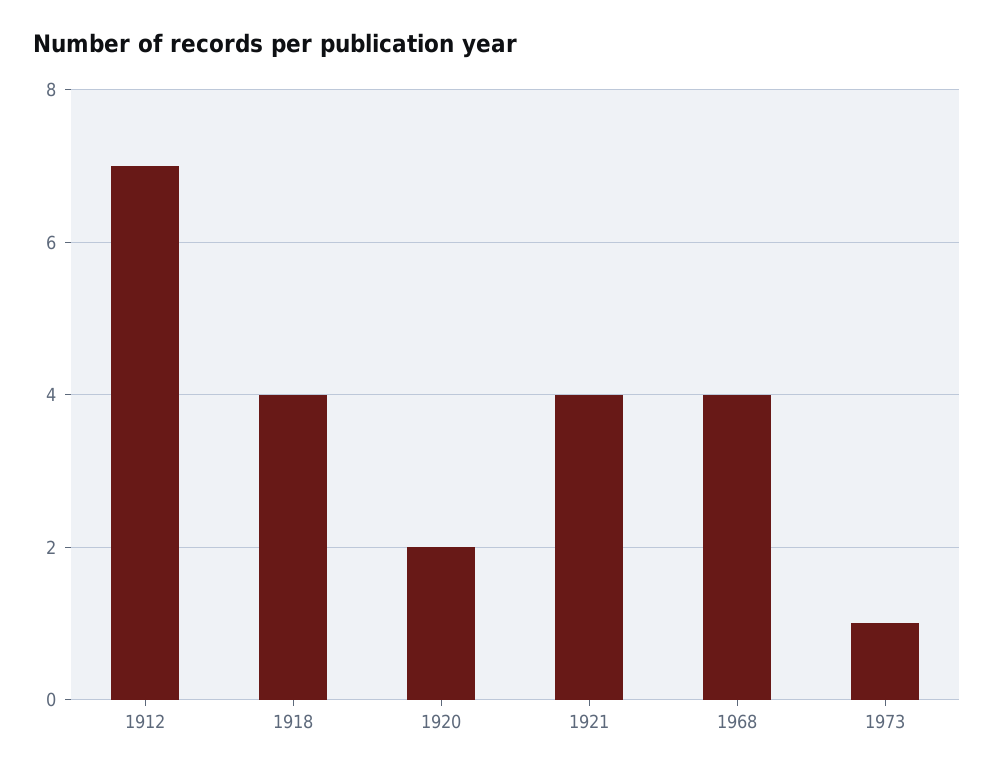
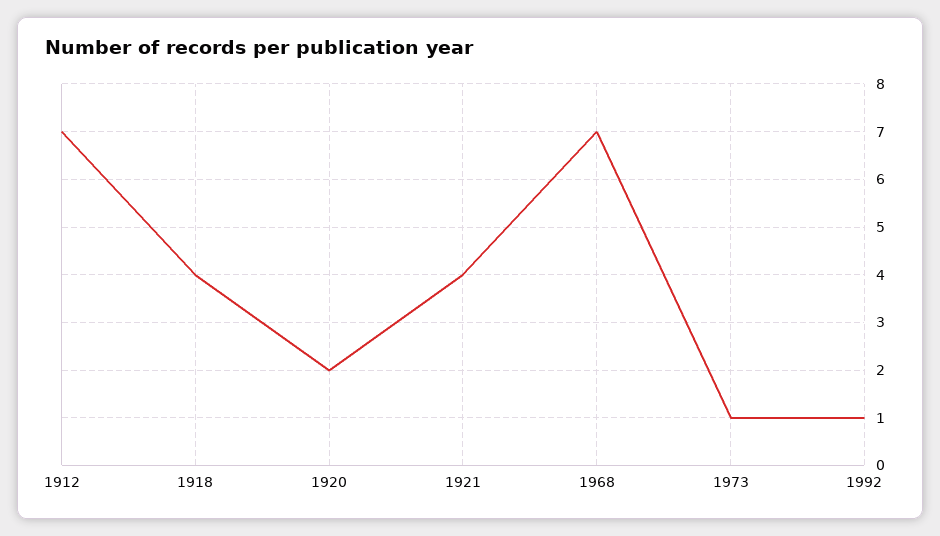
1968: 4 -> 7
1992: none -> 1

